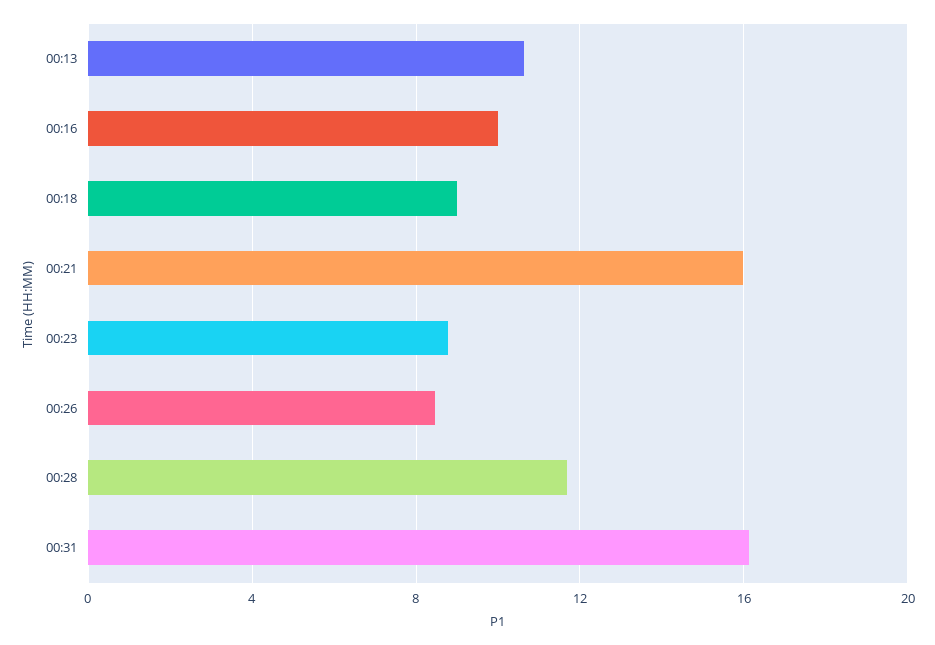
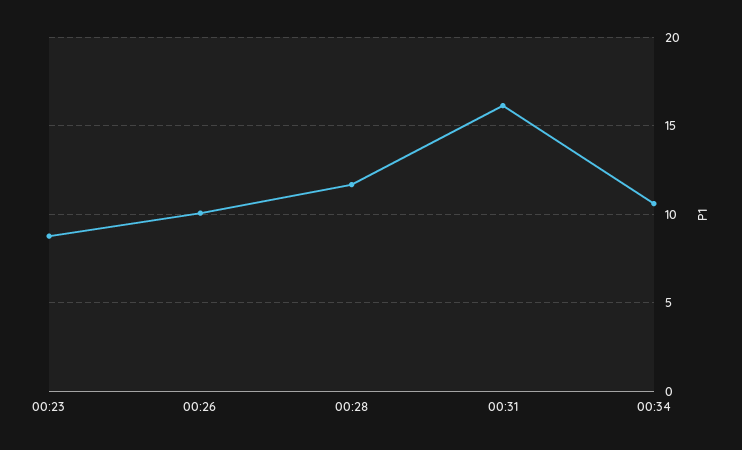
00:13: 10.5 -> none
00:16: 10 -> none
00:18: 9 -> none
00:21: 16 -> none
00:26: 8.5 -> 10
00:34: none -> 10.5

